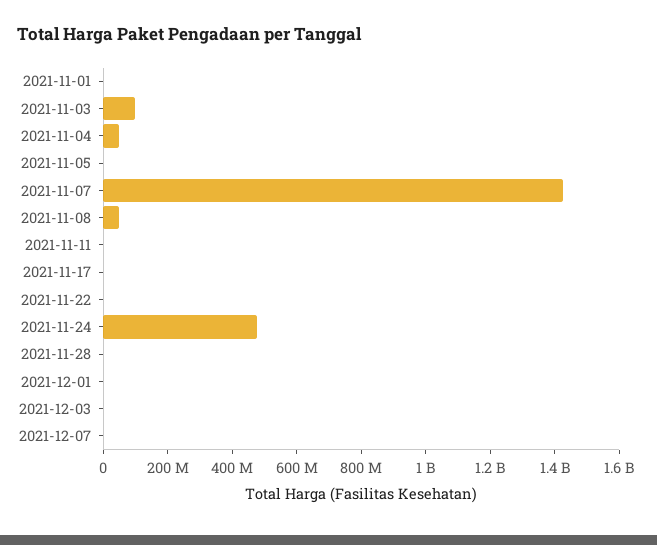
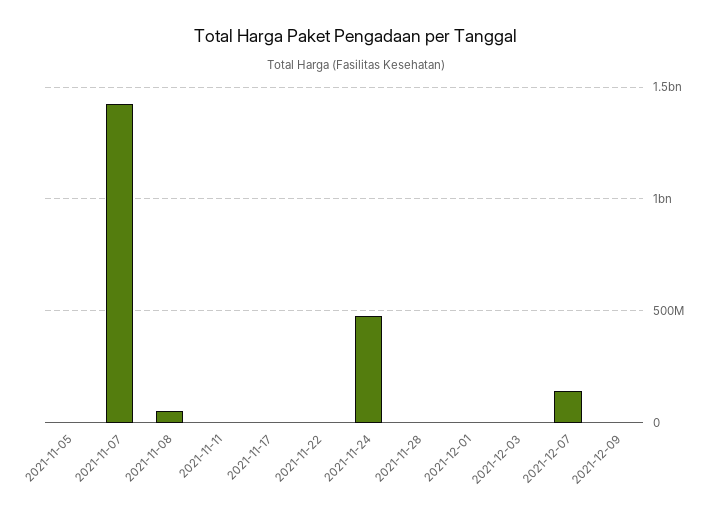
2021-11-01: 0 -> none
2021-11-03: 100000000 -> none
2021-11-04: 50000000 -> none
2021-12-07: 0 -> 150000000
2021-12-09: none -> 0

